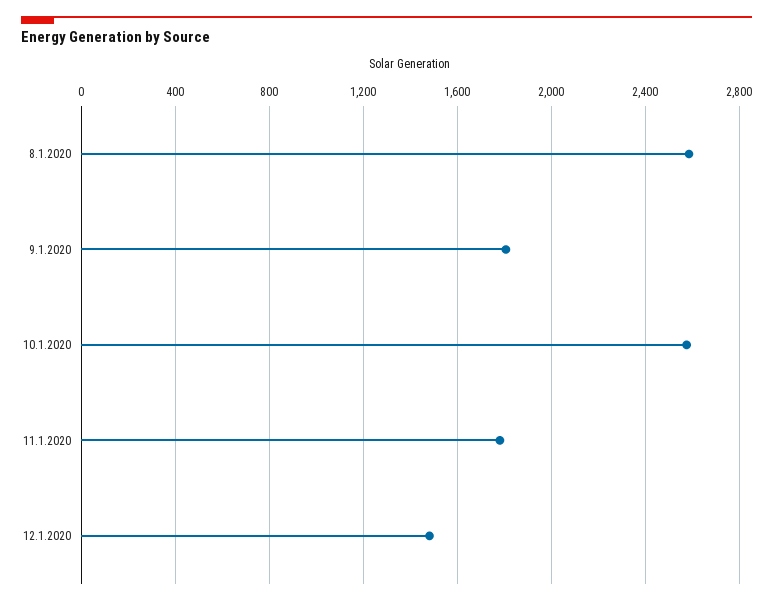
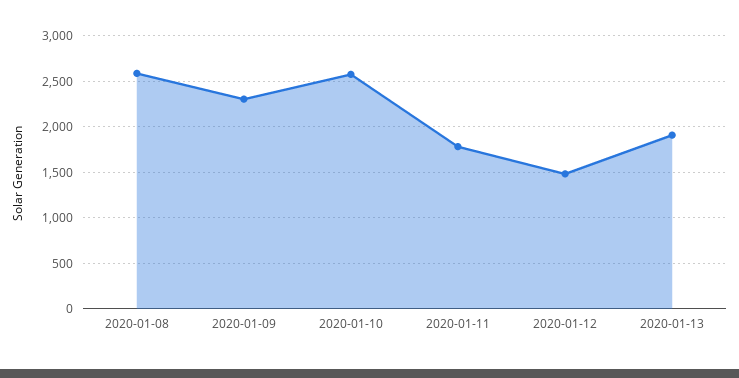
9.1.2020: 1800 -> 2300
2020-01-13: none -> 1900

